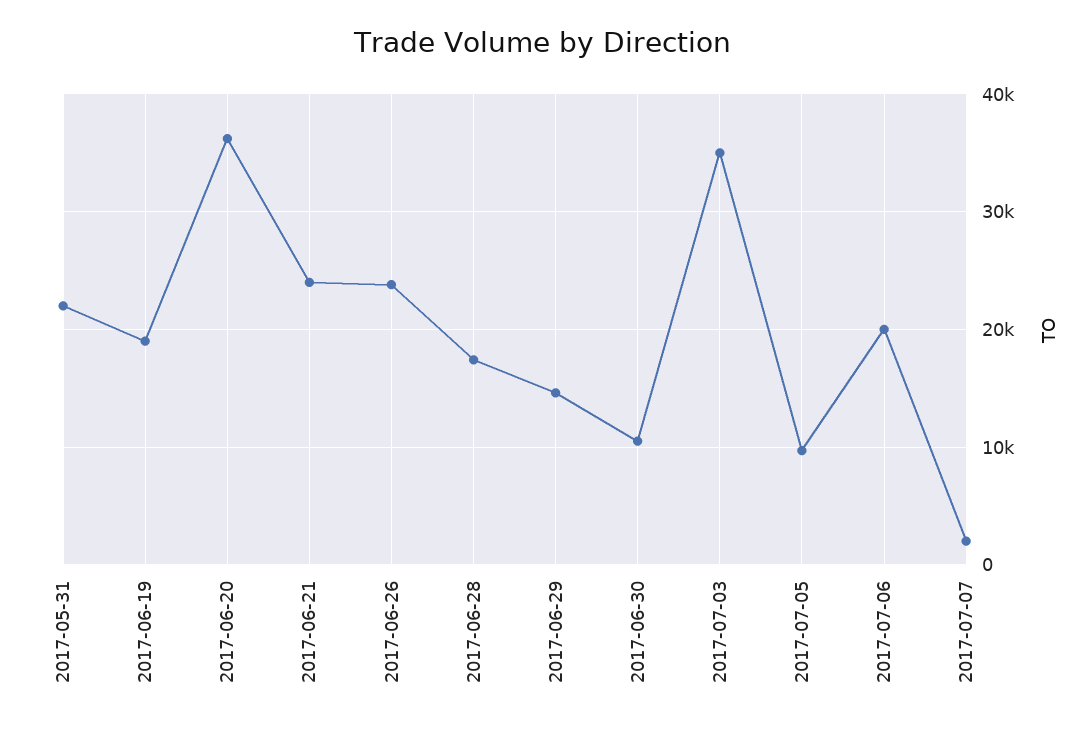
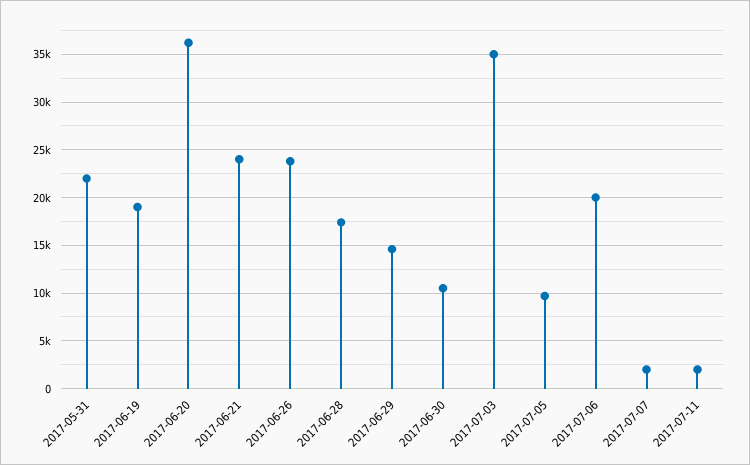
2017-07-11: none -> 2000

